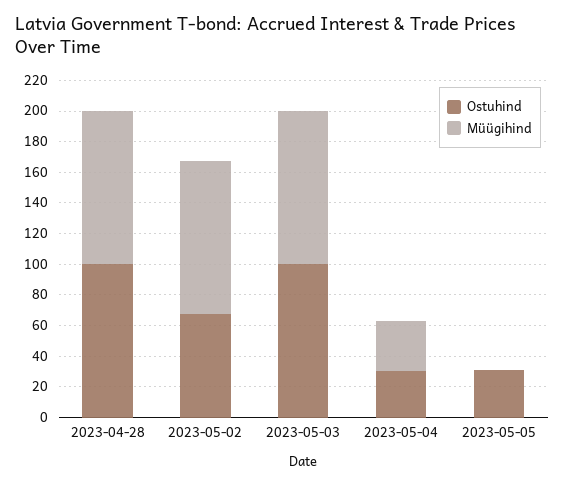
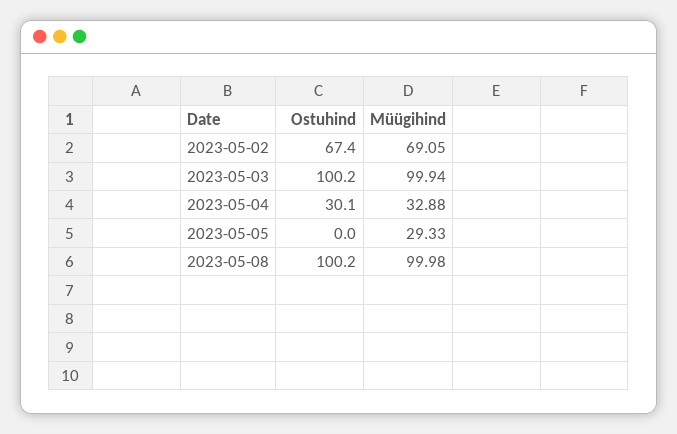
Ostuhind, 2023-04-28: 100 -> none
Müügihind, 2023-04-28: 100 -> none
Müügihind, 2023-05-02: 100 -> 69.05
Ostuhind, 2023-05-05: 30 -> 0
Müügihind, 2023-05-05: 0 -> 29.33
Ostuhind, 2023-05-08: none -> 100.2
Müügihind, 2023-05-08: none -> 99.98

